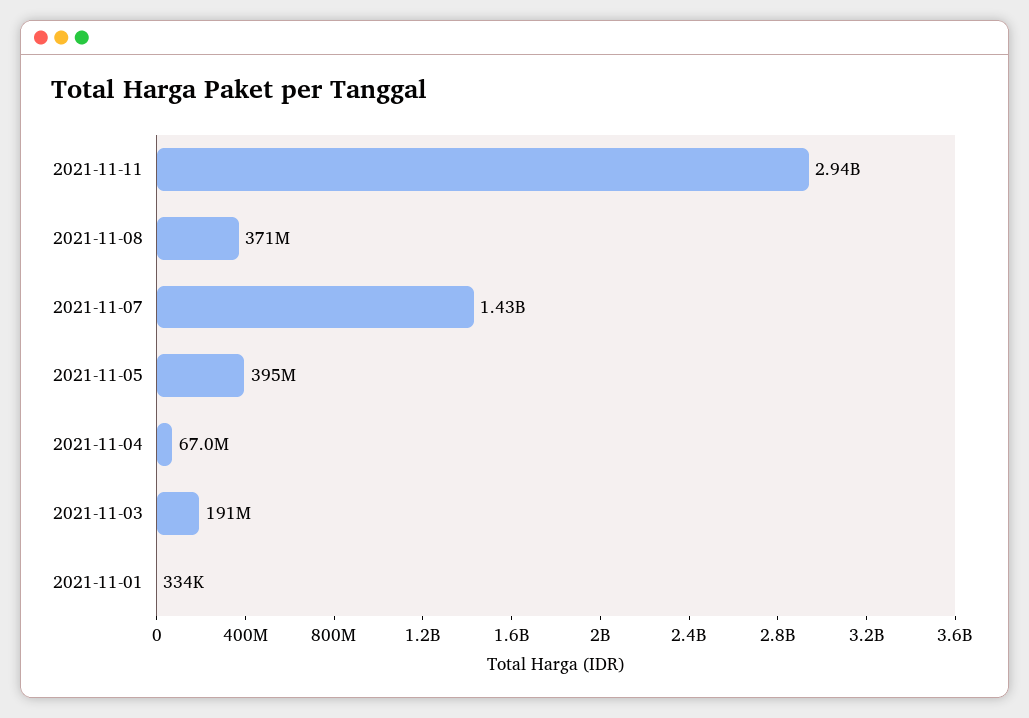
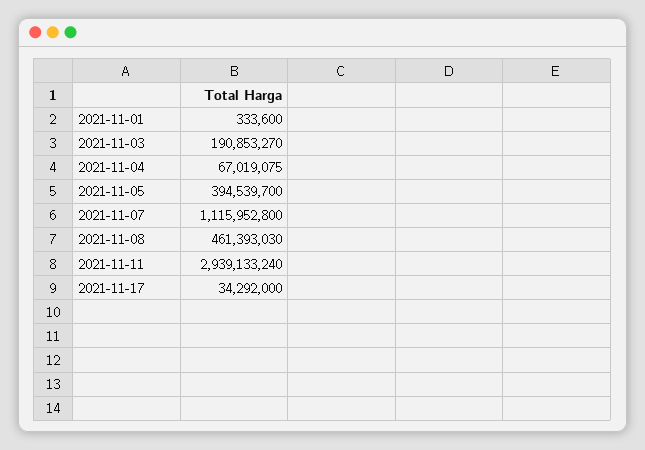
2021-11-08: 371000000 -> 461393030
2021-11-07: 1430000000 -> 1115952800
2021-11-17: none -> 34292000

